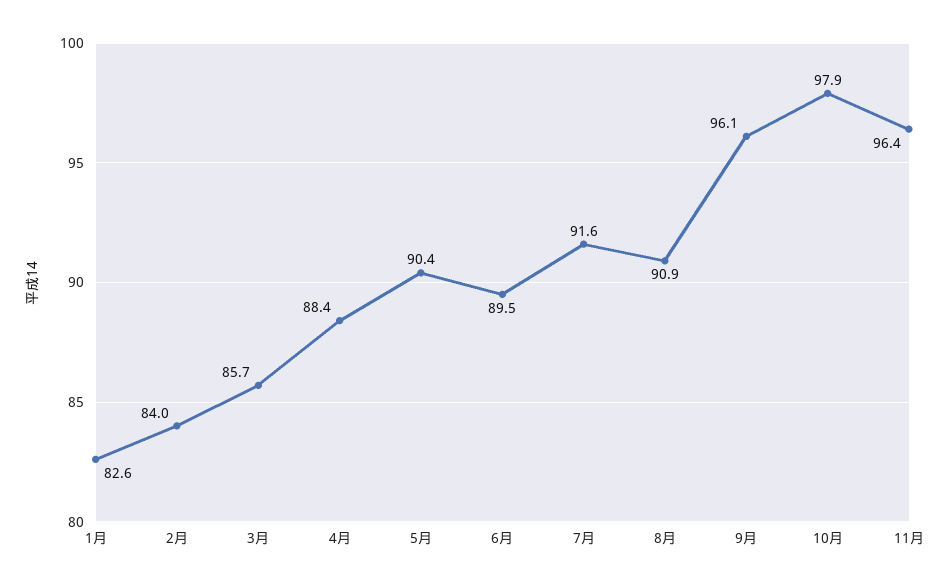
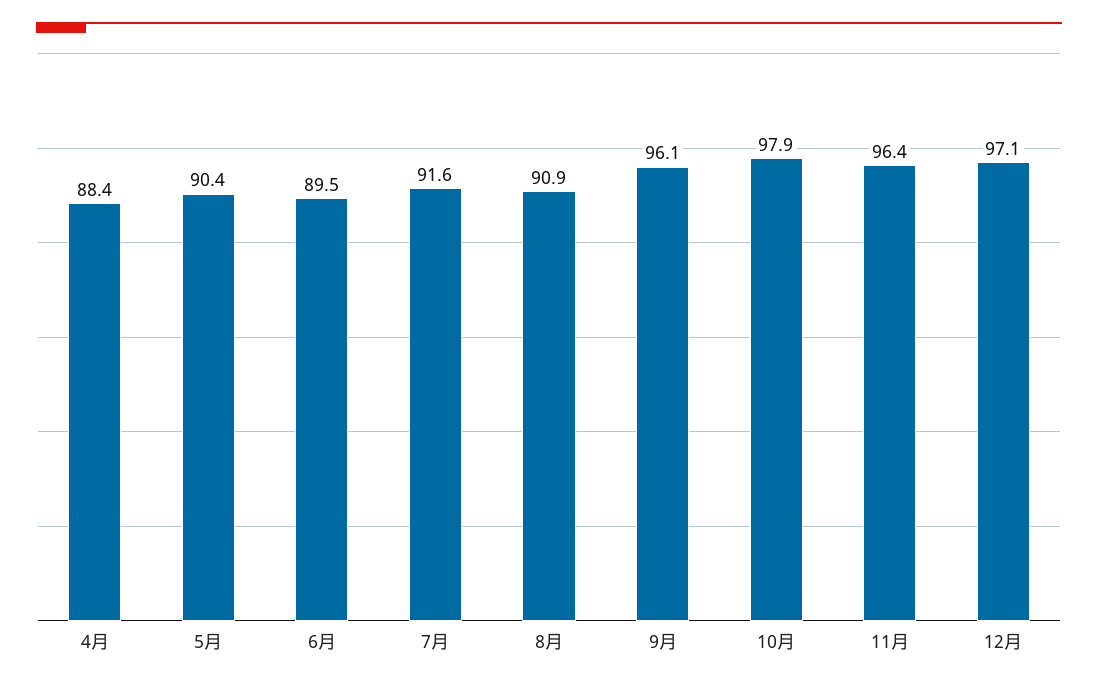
1月: 82.6 -> none
2月: 84 -> none
3月: 85.7 -> none
12月: none -> 97.1

